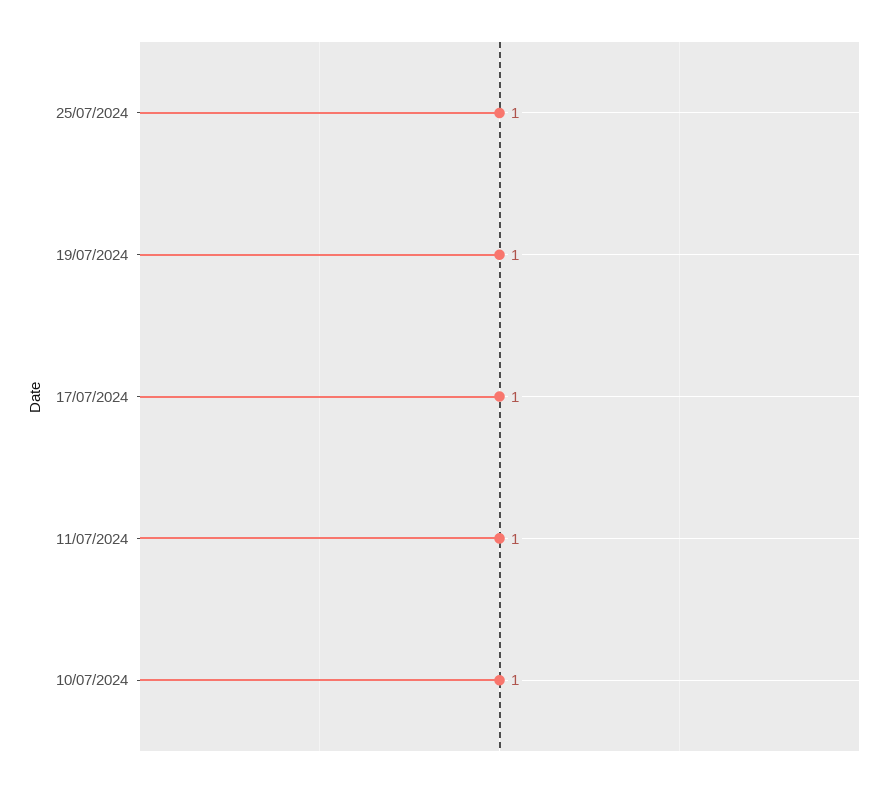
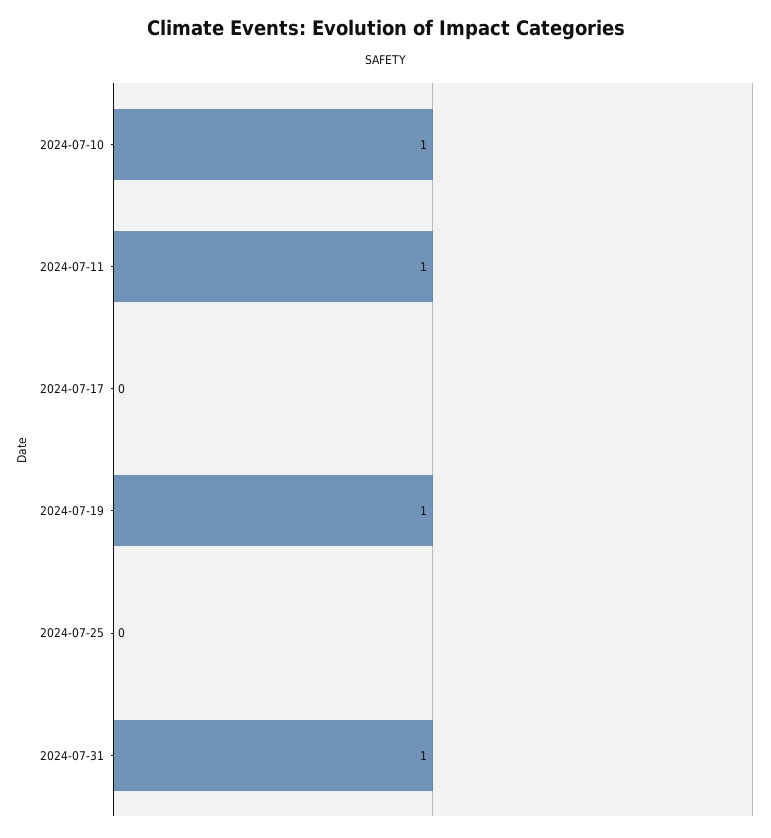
25/07/2024: 1 -> 0
17/07/2024: 1 -> 0
2024-07-31: none -> 1

